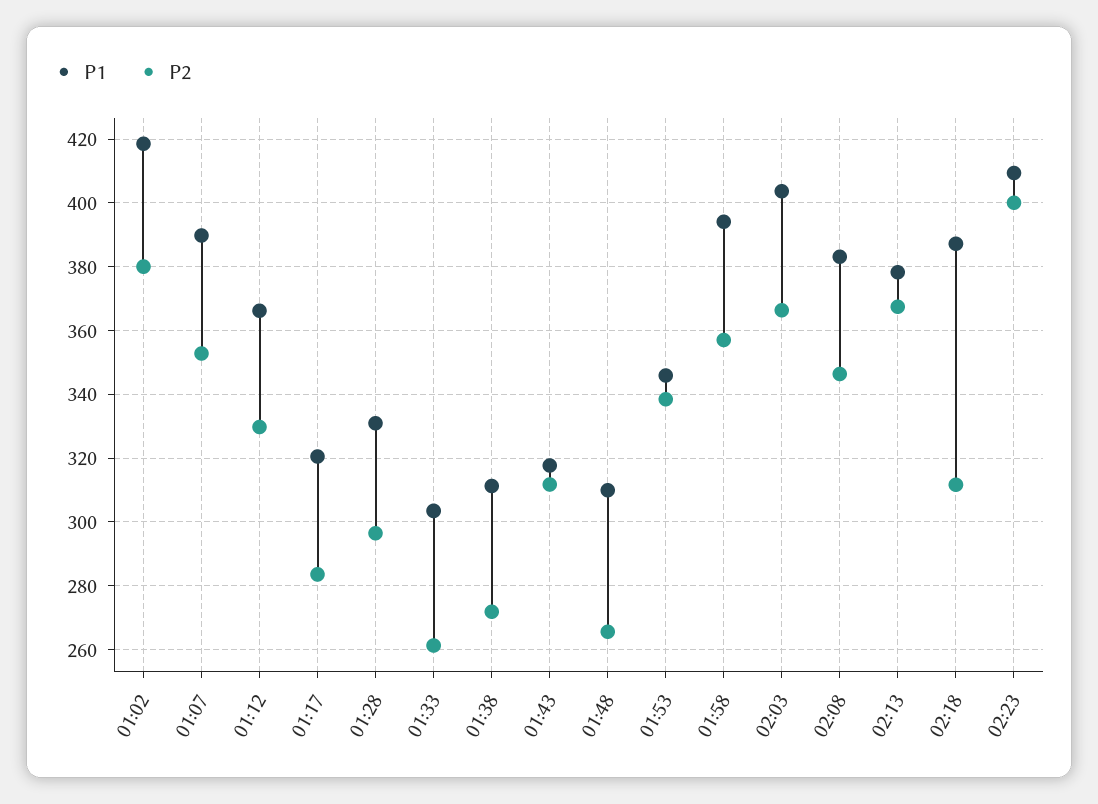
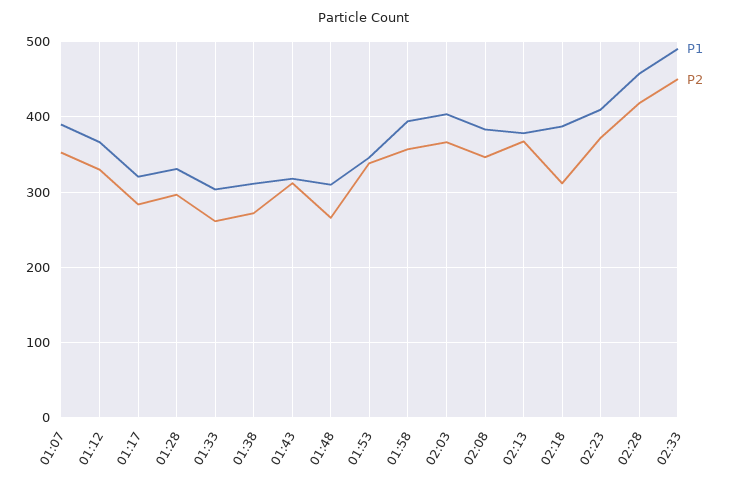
P1, 01:02: 418 -> none
P2, 01:02: 380 -> none
P2, 02:23: 400 -> 370
P1, 02:28: none -> 460
P2, 02:28: none -> 420
P1, 02:33: none -> 490
P2, 02:33: none -> 450

